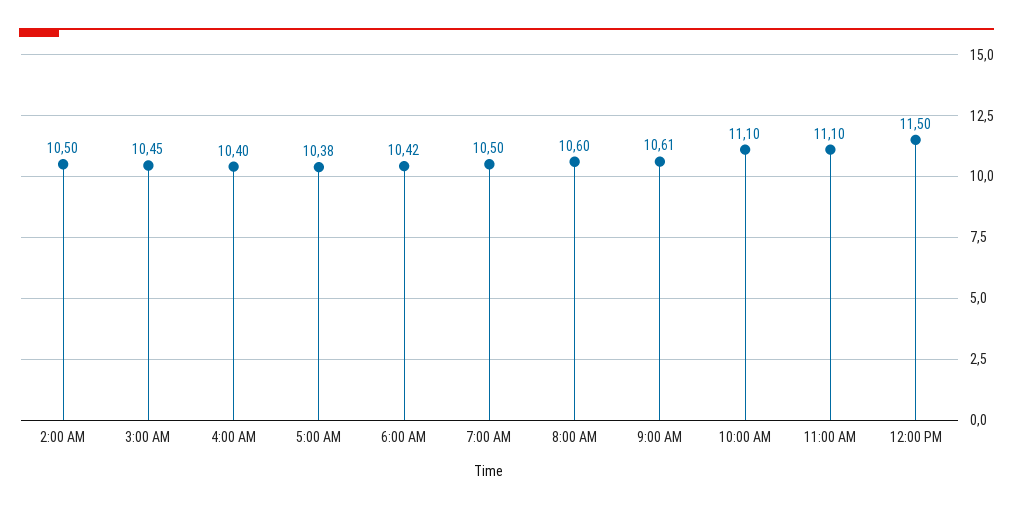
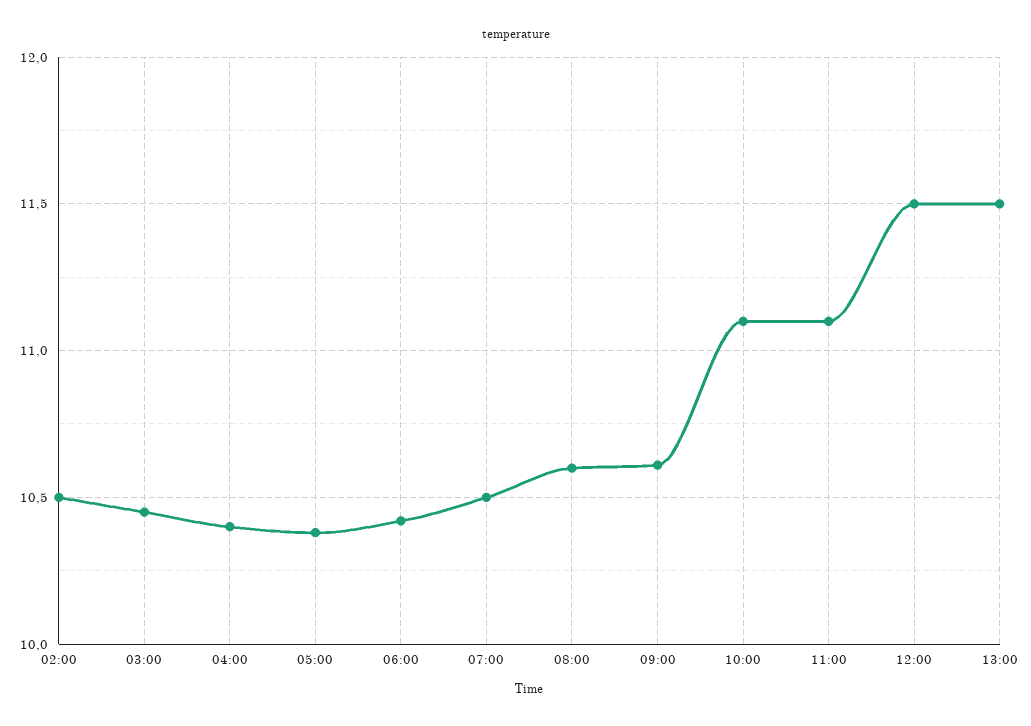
13:00: none -> 11.5

